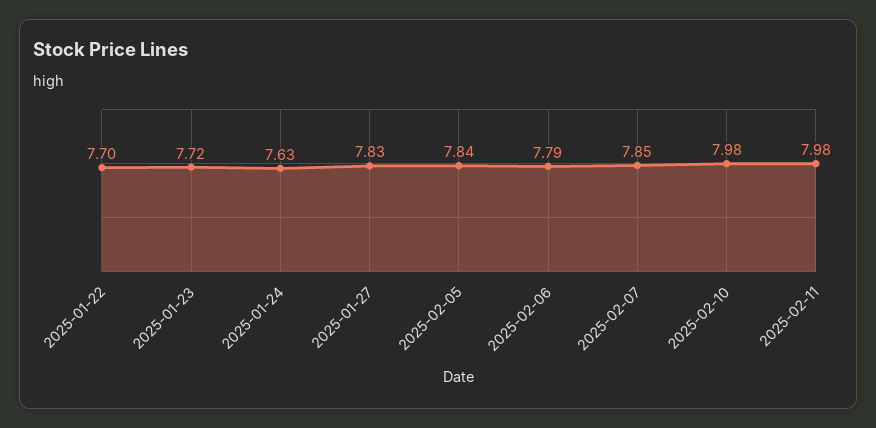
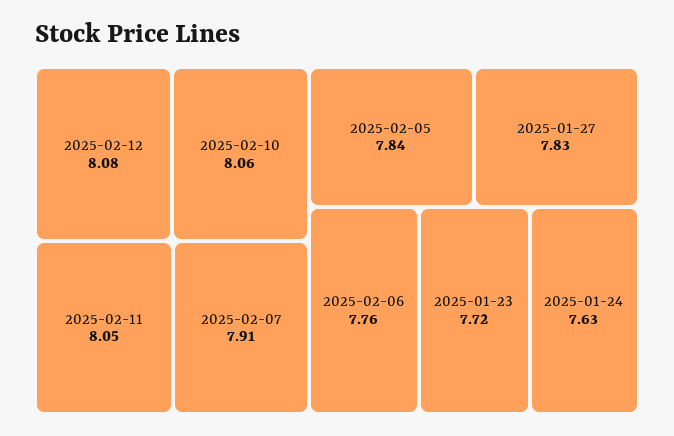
2025-01-22: 7.7 -> none
2025-02-06: 7.79 -> 7.76
2025-02-07: 7.85 -> 7.91
2025-02-10: 7.98 -> 8.06
2025-02-11: 7.98 -> 8.05
2025-02-12: none -> 8.08

